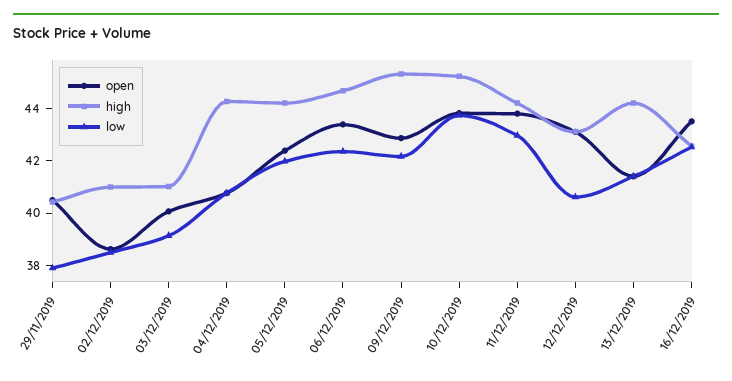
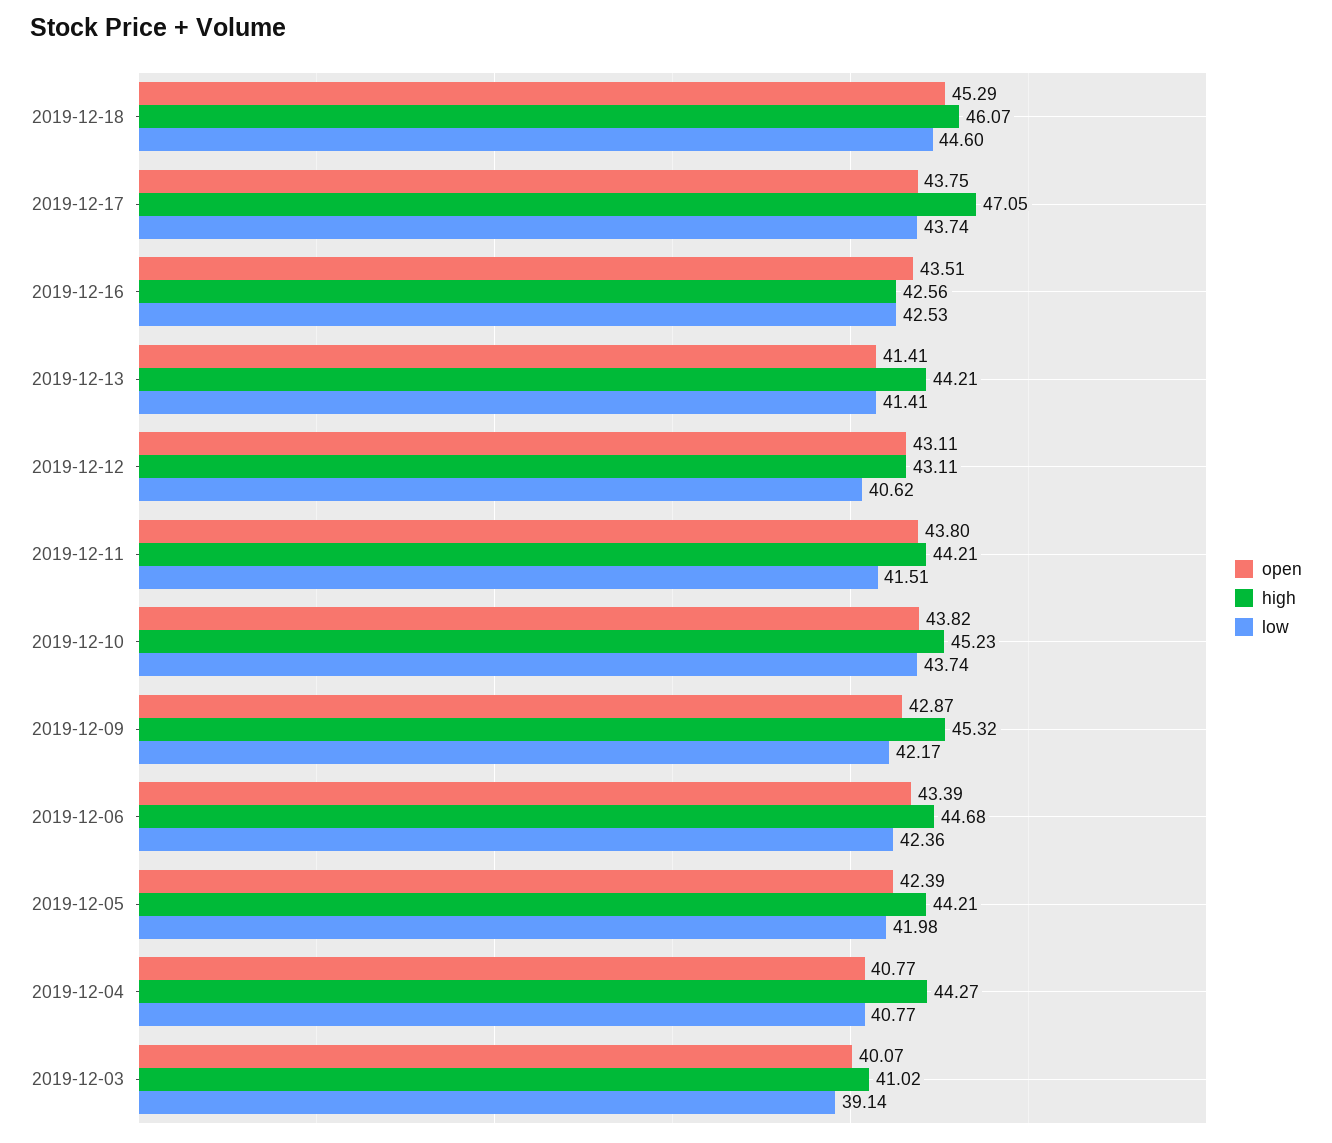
open, 29/11/2019: 40.5 -> none
high, 29/11/2019: 40.5 -> none
low, 29/11/2019: 38 -> none
open, 02/12/2019: 38.5 -> none
high, 02/12/2019: 41 -> none
low, 02/12/2019: 38.5 -> none
low, 11/12/2019: 43 -> 41.51
open, 2019-12-18: none -> 45.29
high, 2019-12-18: none -> 46.07
low, 2019-12-18: none -> 44.6
open, 2019-12-17: none -> 43.75
high, 2019-12-17: none -> 47.05
low, 2019-12-17: none -> 43.74

